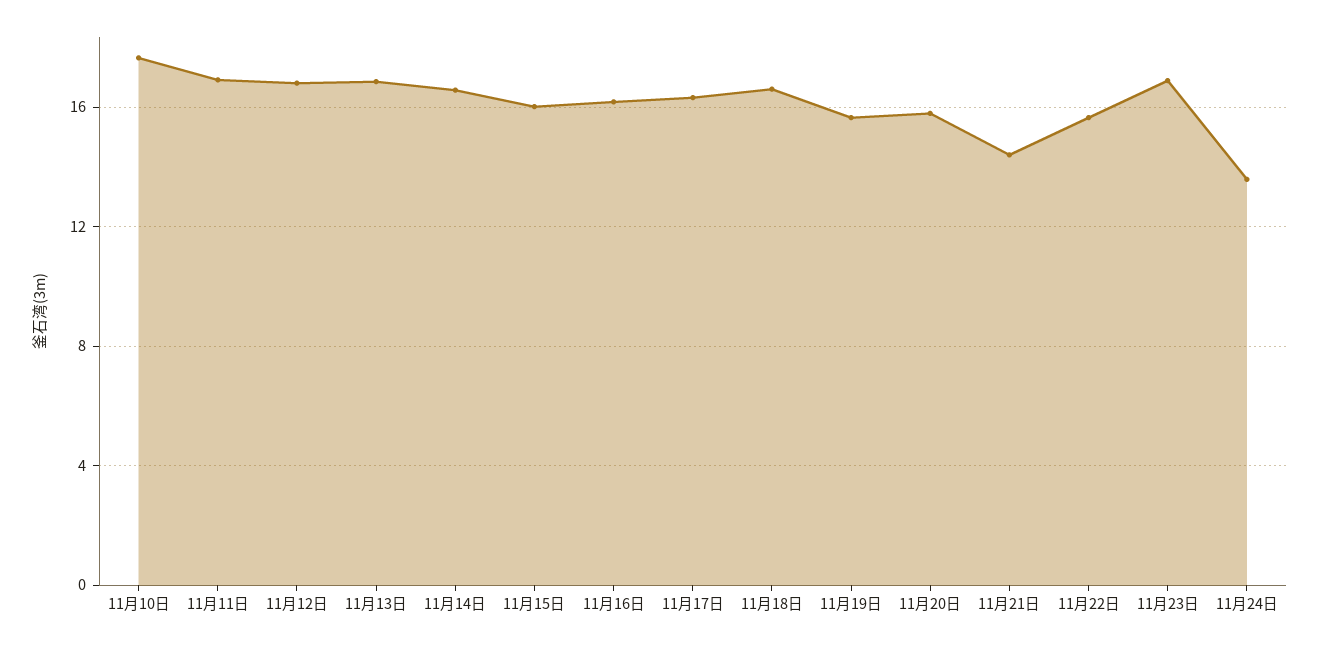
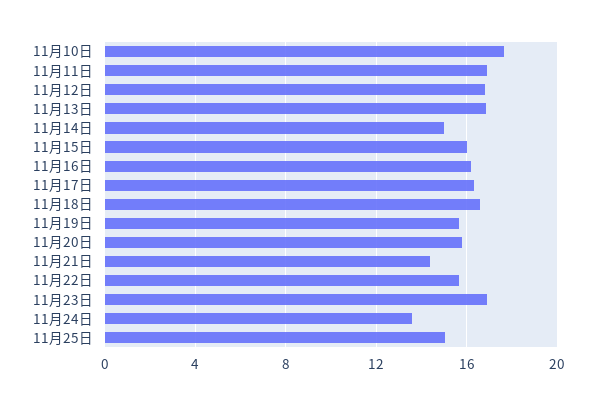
11月14日: 16.5 -> 15
11月25日: none -> 15

